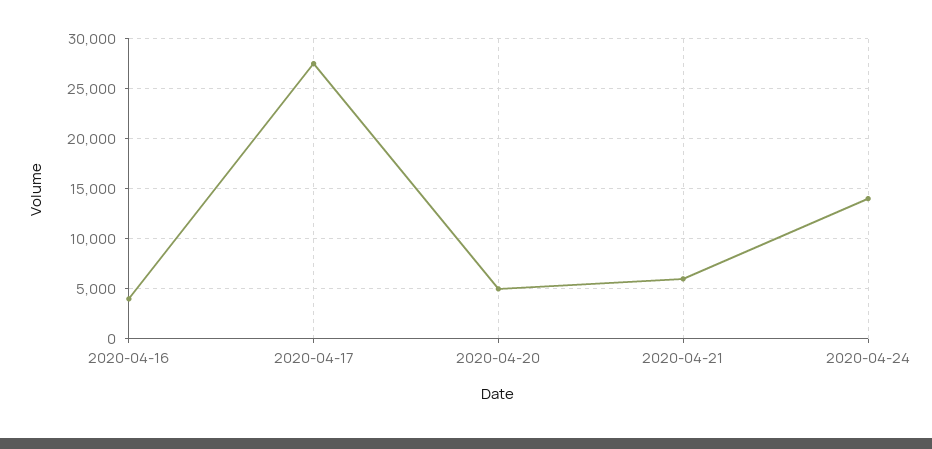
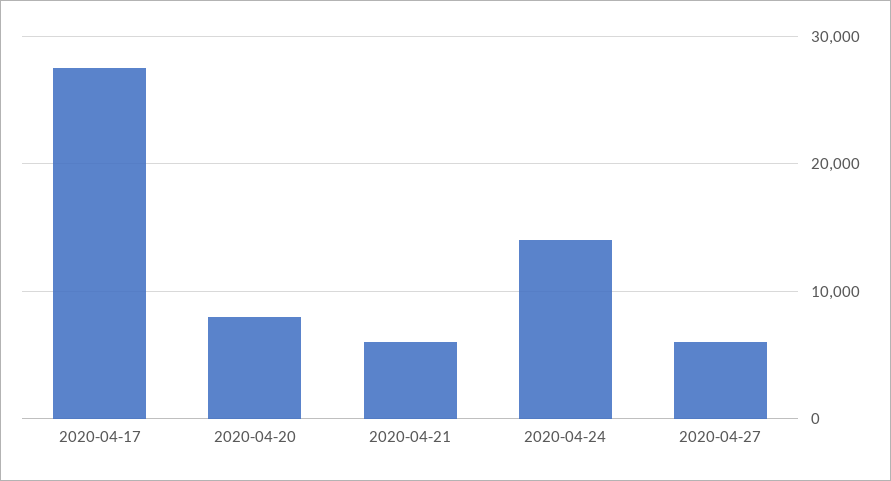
2020-04-16: 4000 -> none
2020-04-20: 5000 -> 8000
2020-04-27: none -> 6000

